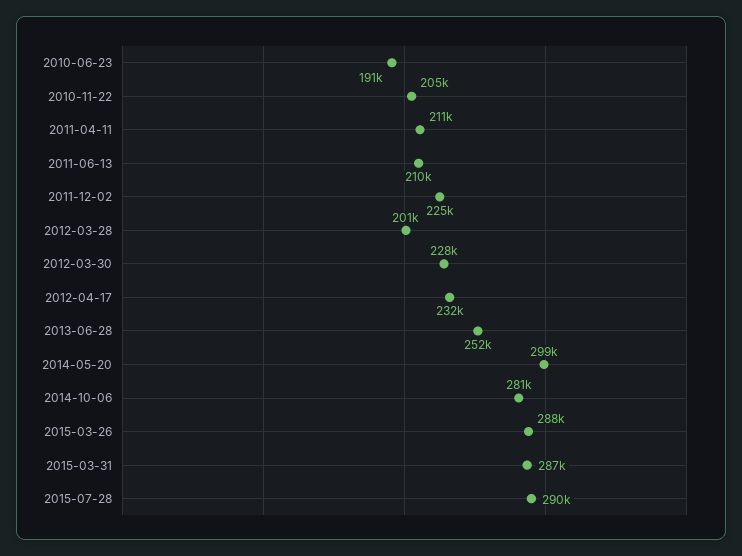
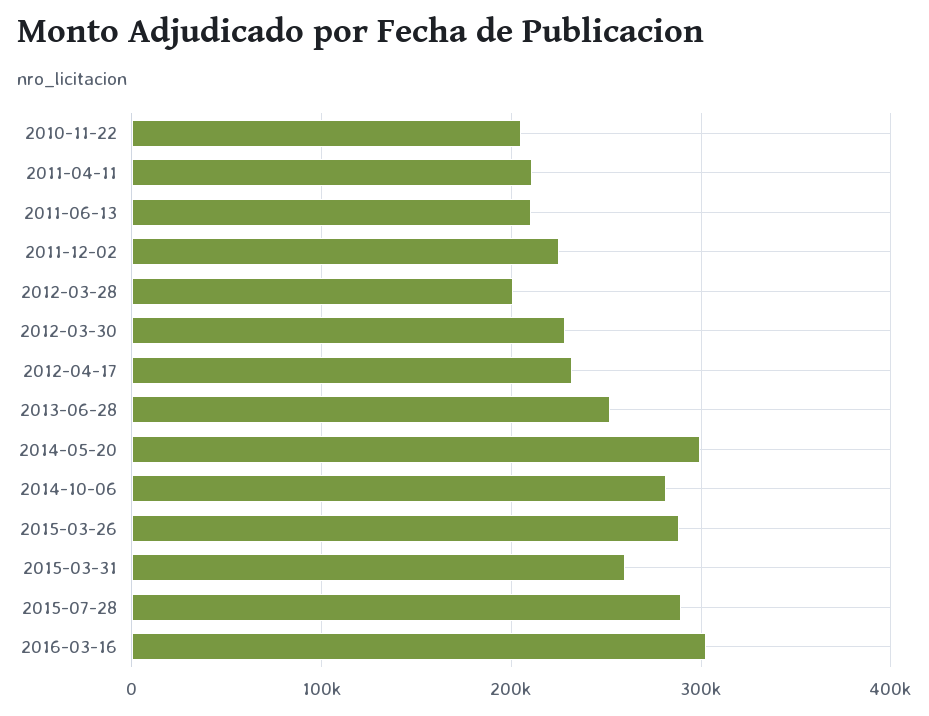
2010-06-23: 191000 -> none
2015-03-31: 287000 -> 260000
2016-03-16: none -> 300000

